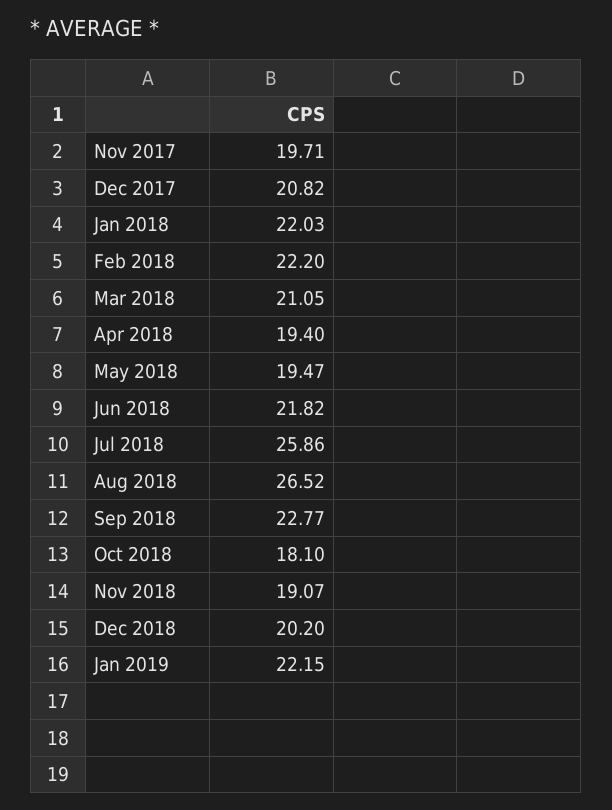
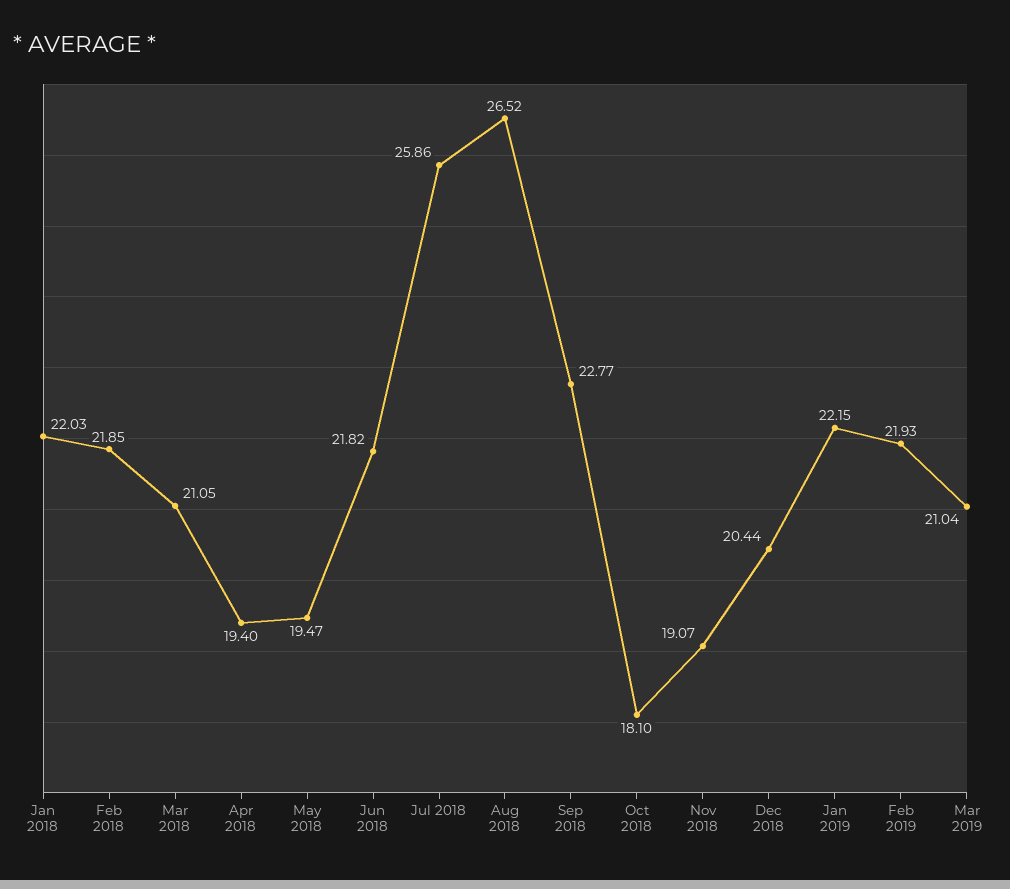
Nov 2017: 19.71 -> none
Dec 2017: 20.82 -> none
Feb 2018: 22.2 -> 21.85
Dec 2018: 20.2 -> 20.44
Feb 2019: none -> 21.93
Mar 2019: none -> 21.04

